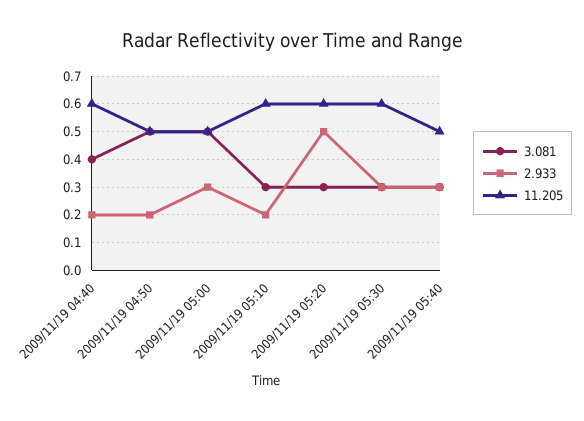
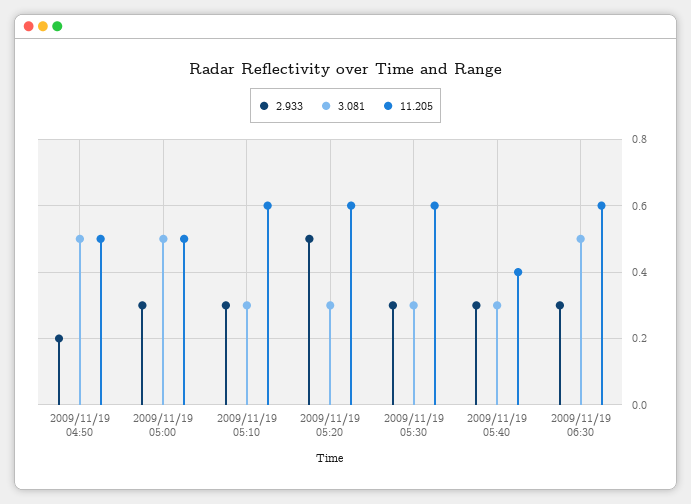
3.081, 2009/11/19 04:40: 0.4 -> none
2.933, 2009/11/19 04:40: 0.2 -> none
11.205, 2009/11/19 04:40: 0.6 -> none
2.933, 2009/11/19 05:10: 0.2 -> 0.3
11.205, 2009/11/19 05:40: 0.5 -> 0.4
2.933, 2009/11/19 06:30: none -> 0.3
3.081, 2009/11/19 06:30: none -> 0.5
11.205, 2009/11/19 06:30: none -> 0.6

